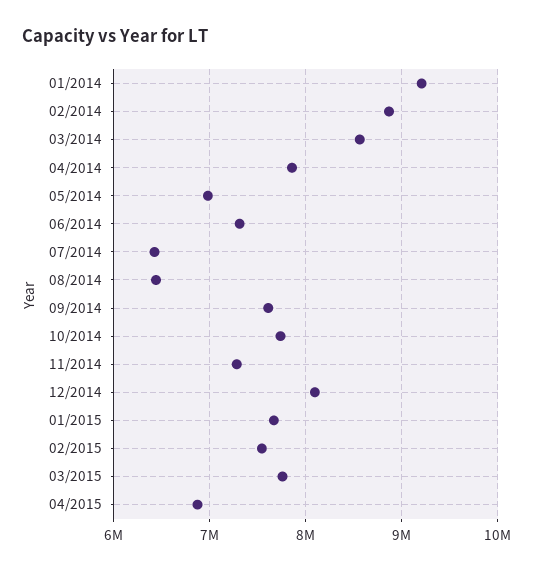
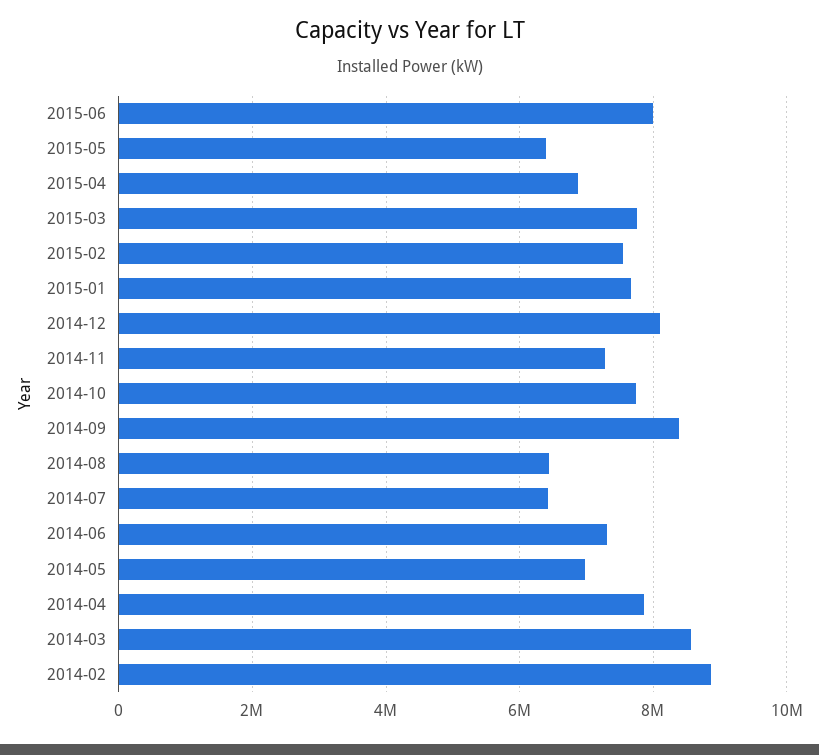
01/2014: 9200000 -> none
09/2014: 7600000 -> 8400000
2015-06: none -> 8000000
2015-05: none -> 6400000

